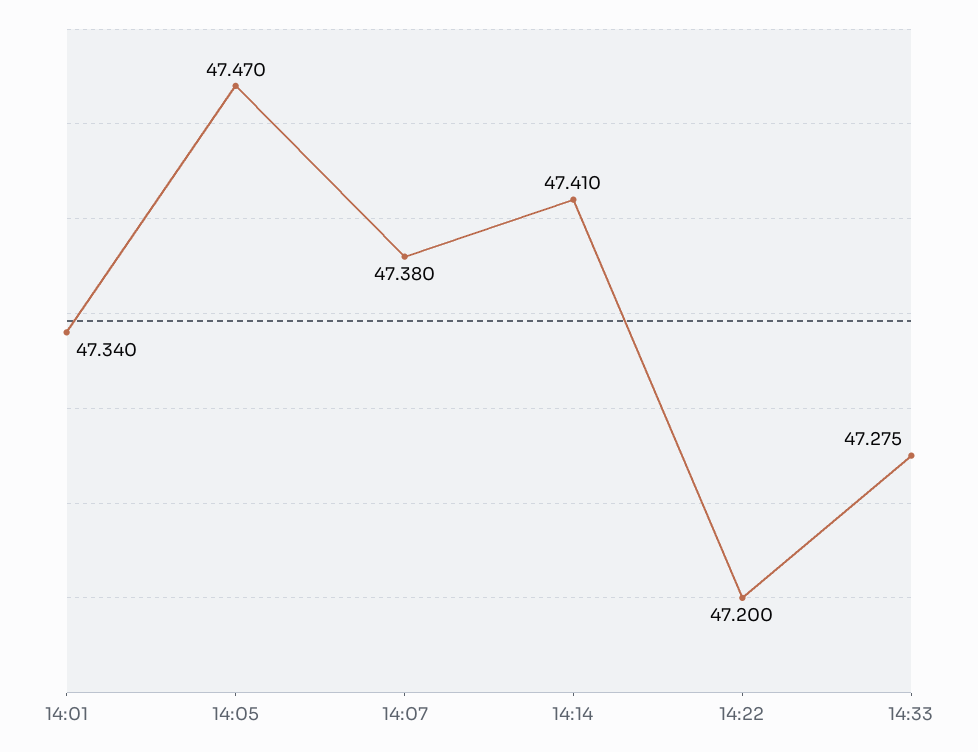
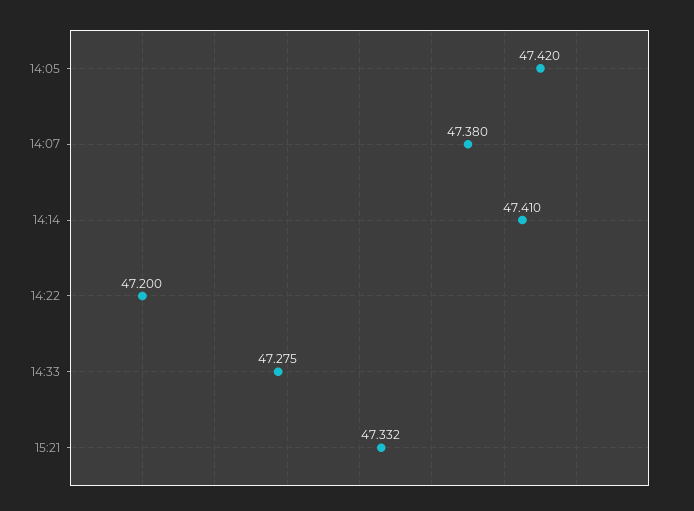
14:01: 47.34 -> none
14:05: 47.47 -> 47.42
15:21: none -> 47.332

